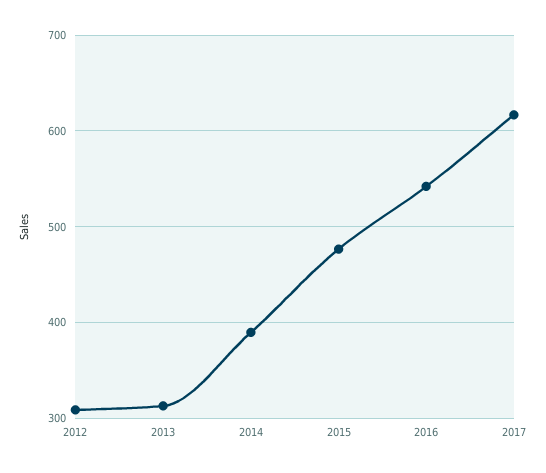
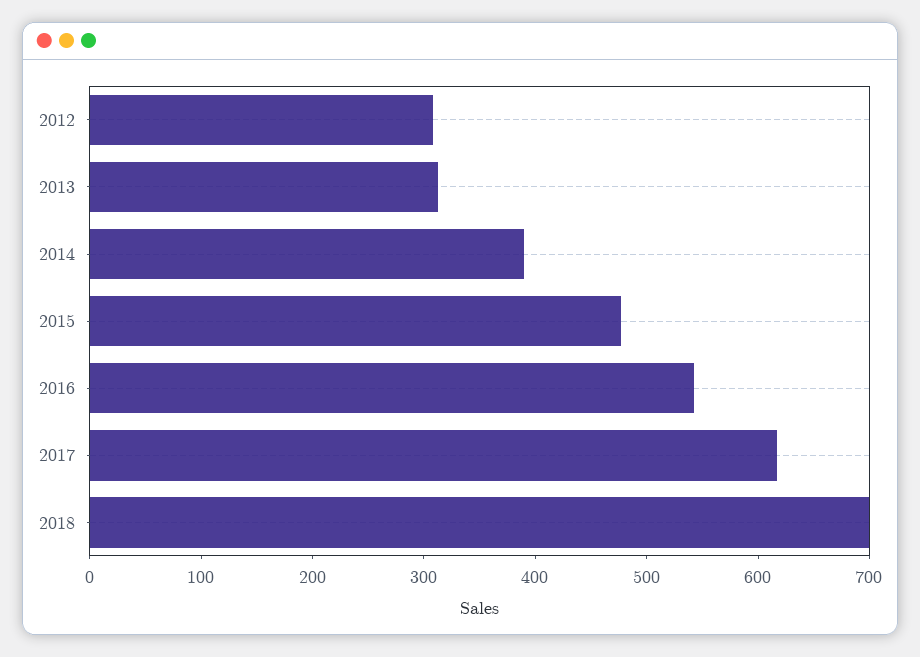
2018: none -> 700

